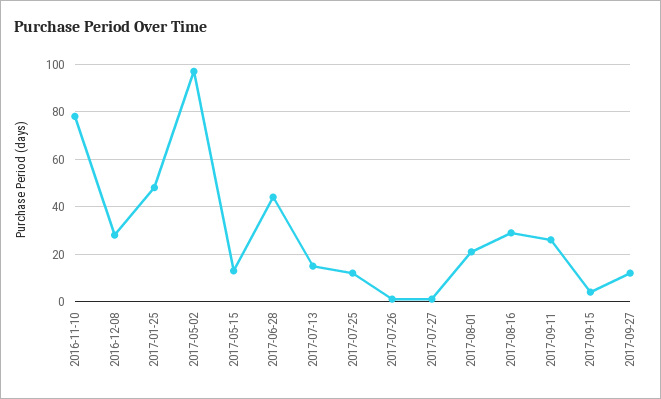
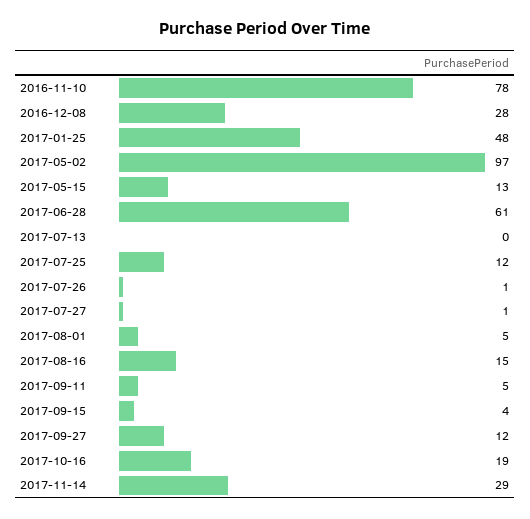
2017-06-28: 45 -> 61
2017-07-13: 15 -> 0
2017-08-01: 20 -> 5
2017-08-16: 30 -> 15
2017-09-11: 25 -> 5
2017-10-16: none -> 19
2017-11-14: none -> 29

